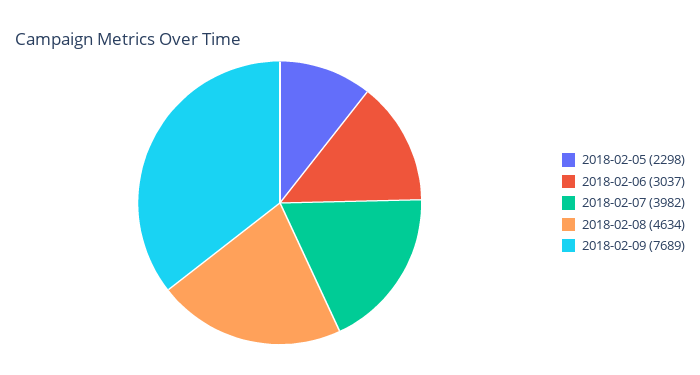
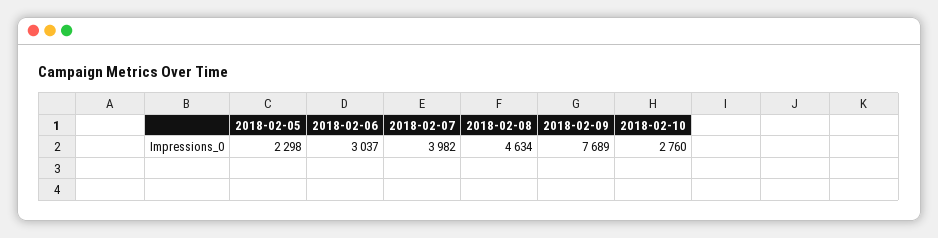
2018-02-10: none -> 2760

